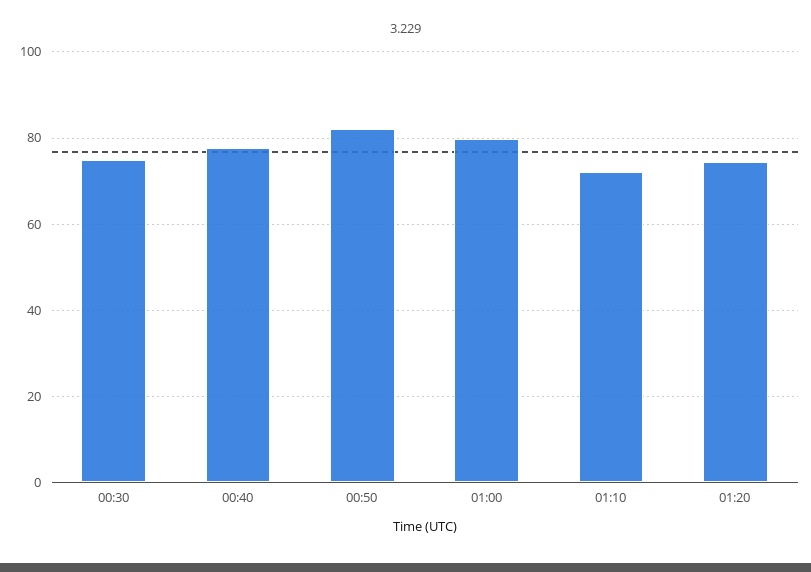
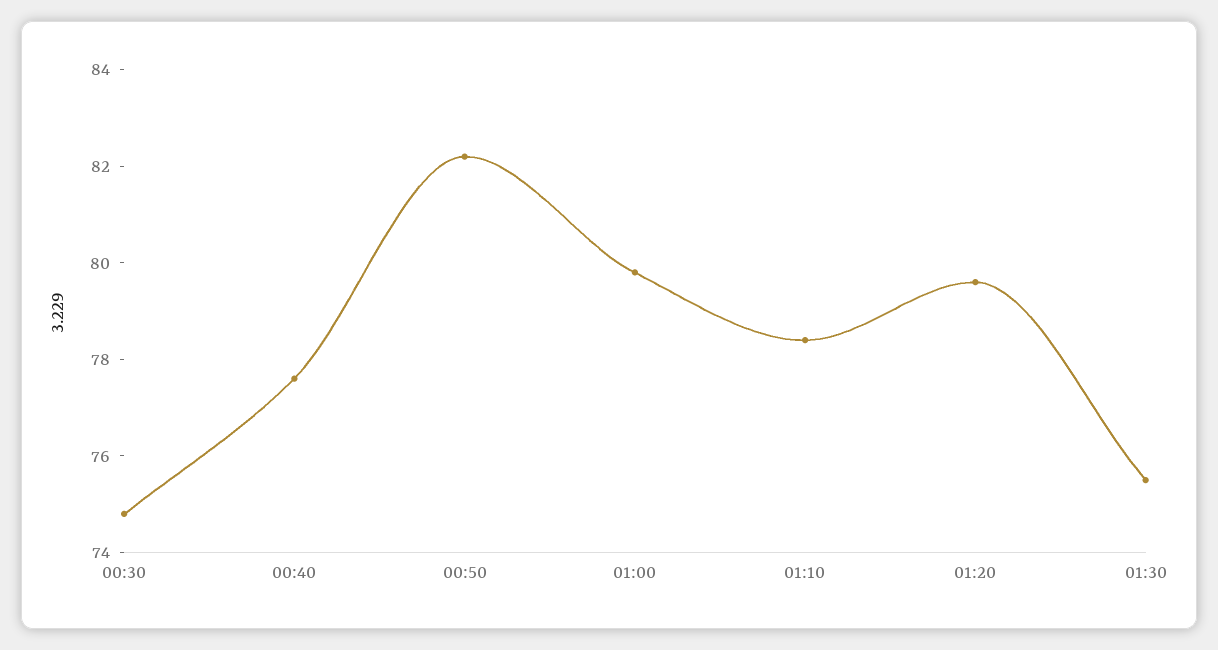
01:10: 72 -> 78.5
01:20: 74 -> 79.5
01:30: none -> 75.5

